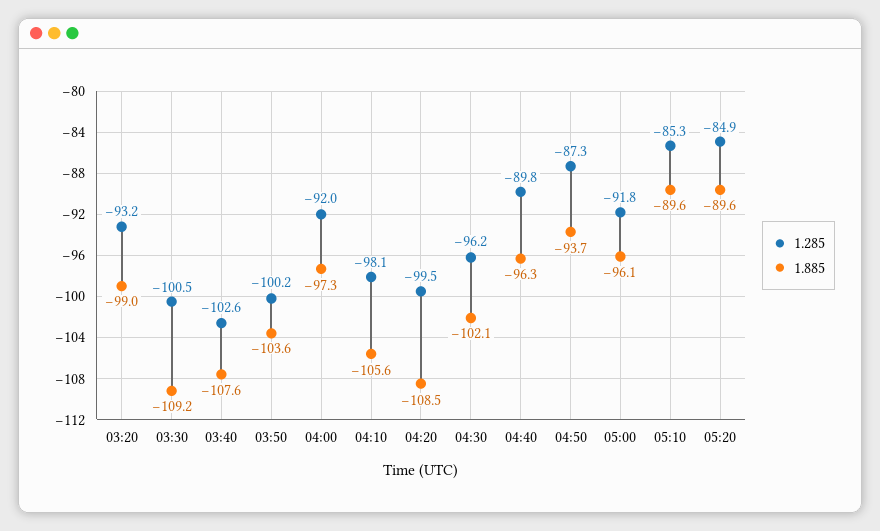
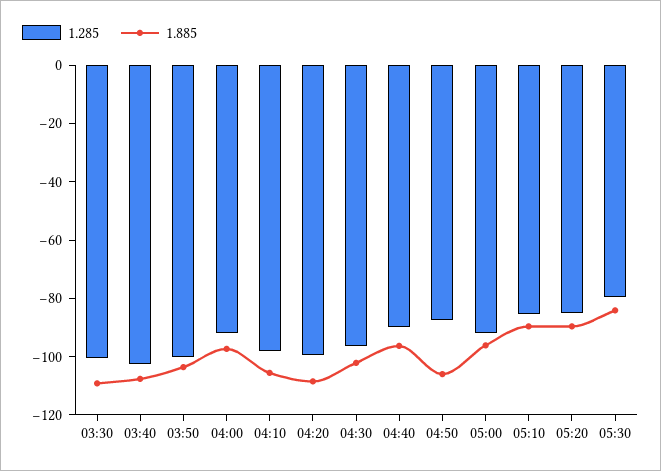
1.285, 03:20: -93.2 -> none
1.885, 03:20: -99 -> none
1.885, 04:50: -93.7 -> -105
1.285, 05:30: none -> -80
1.885, 05:30: none -> -85

